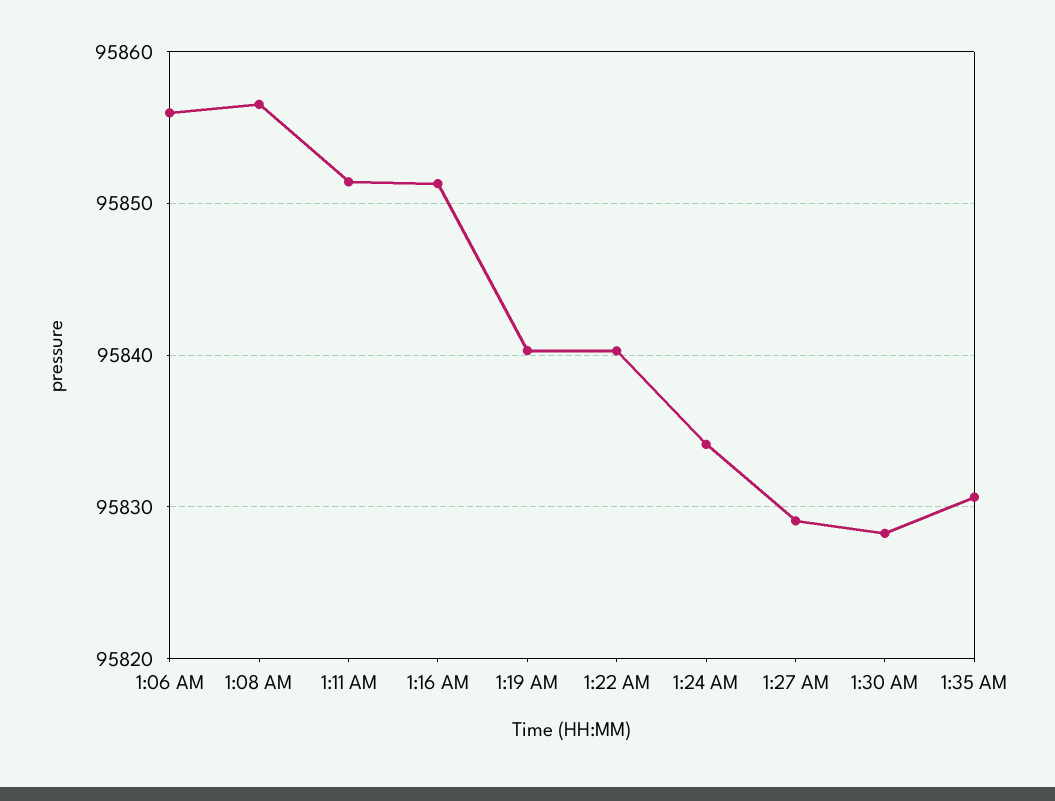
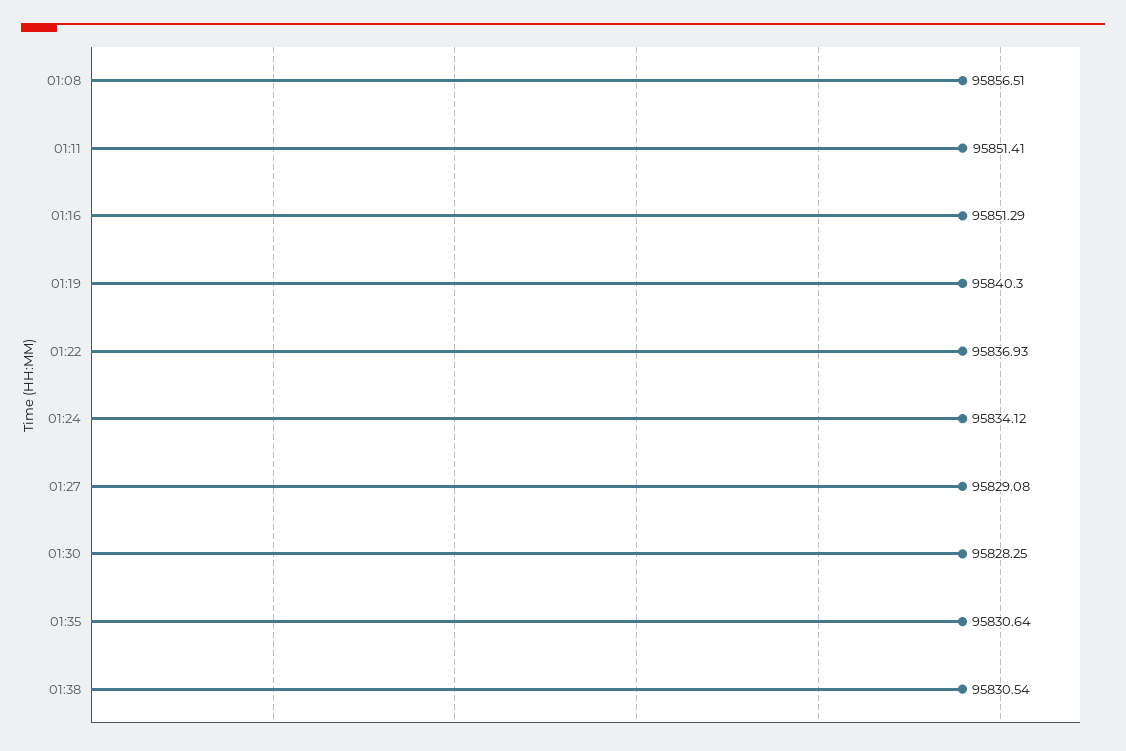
1:06 AM: 95856 -> none
1:22 AM: 95840 -> 95836.93
01:38: none -> 95830.54

